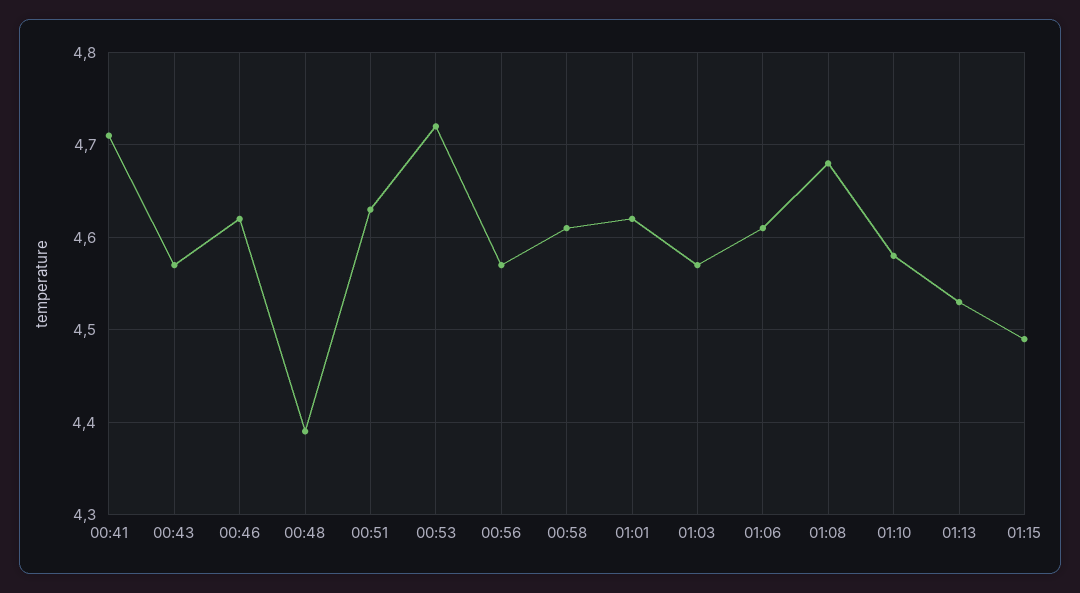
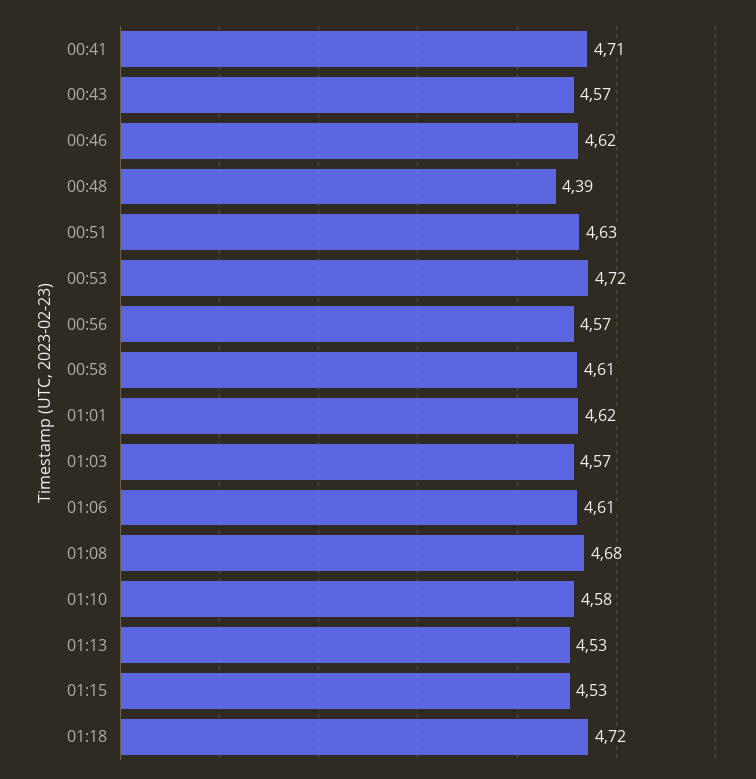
01:15: 4.49 -> 4.53
01:18: none -> 4.72

